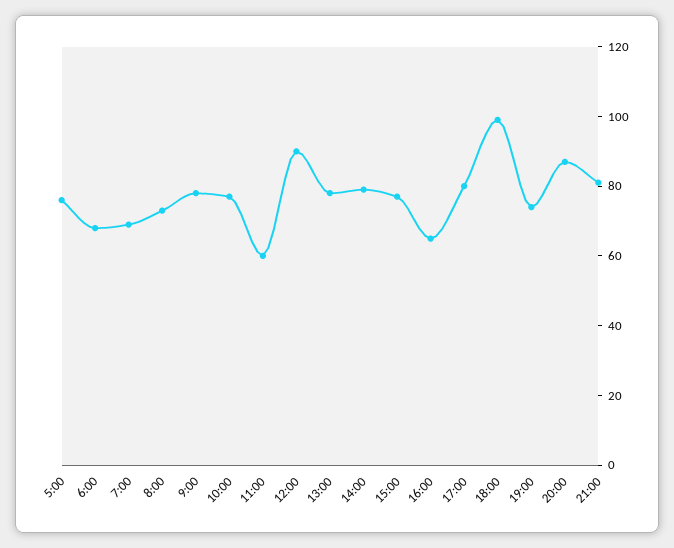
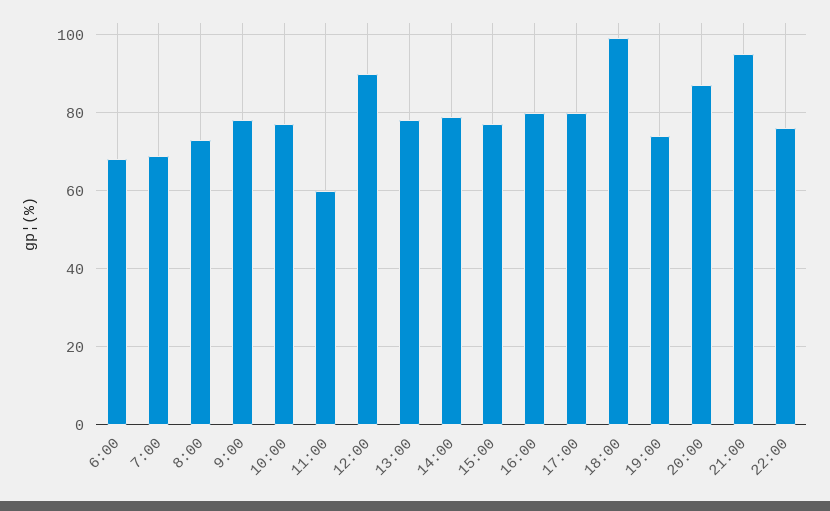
5:00: 75 -> none
16:00: 65 -> 80
21:00: 80 -> 95
22:00: none -> 75

